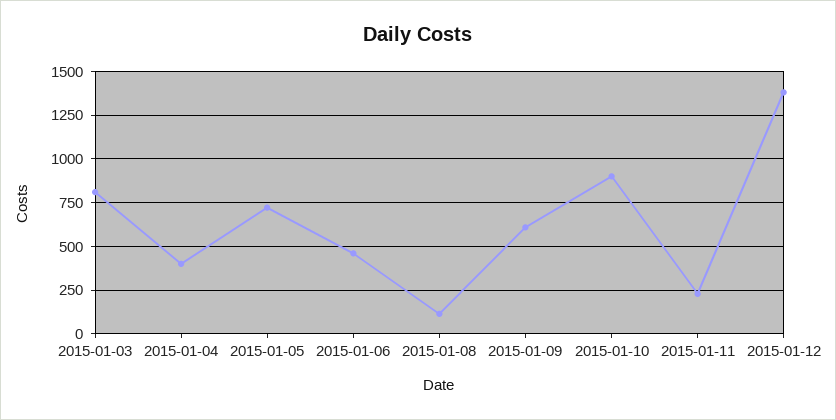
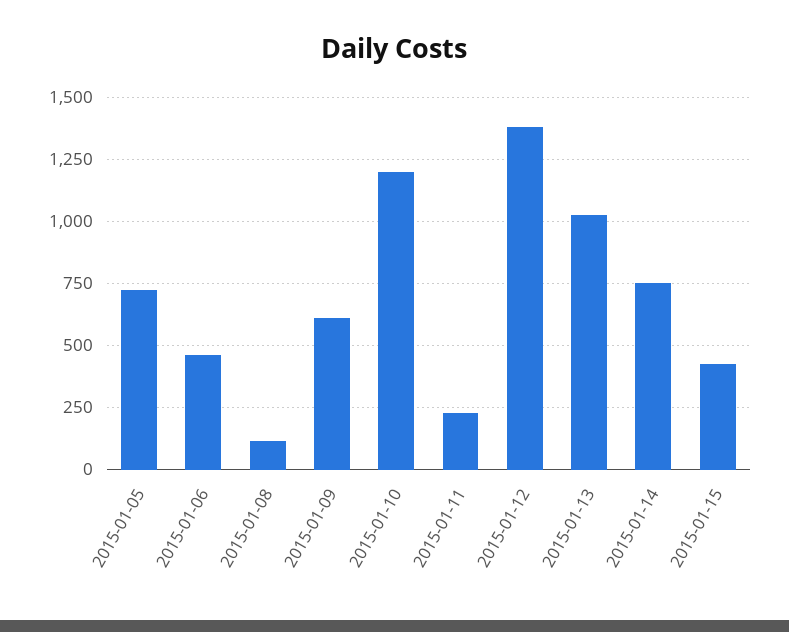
2015-01-03: 800 -> none
2015-01-04: 400 -> none
2015-01-10: 900 -> 1200
2015-01-13: none -> 1025
2015-01-14: none -> 750
2015-01-15: none -> 425

